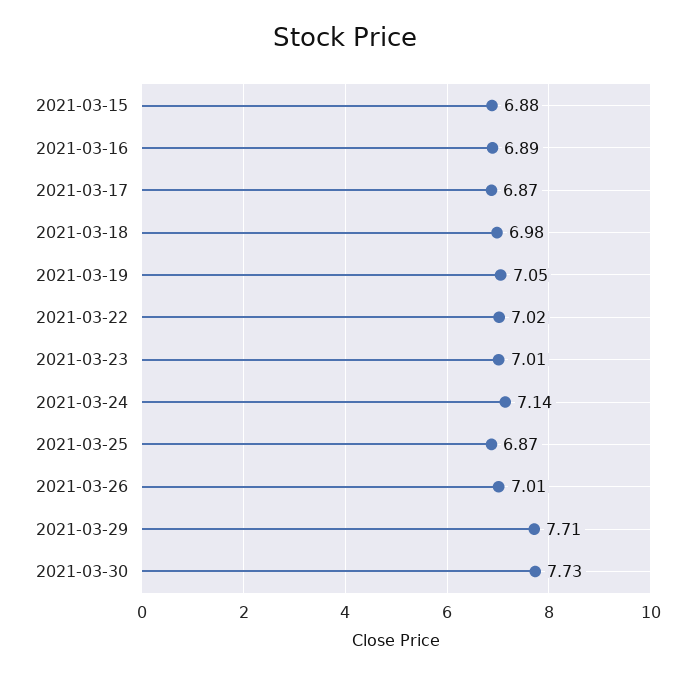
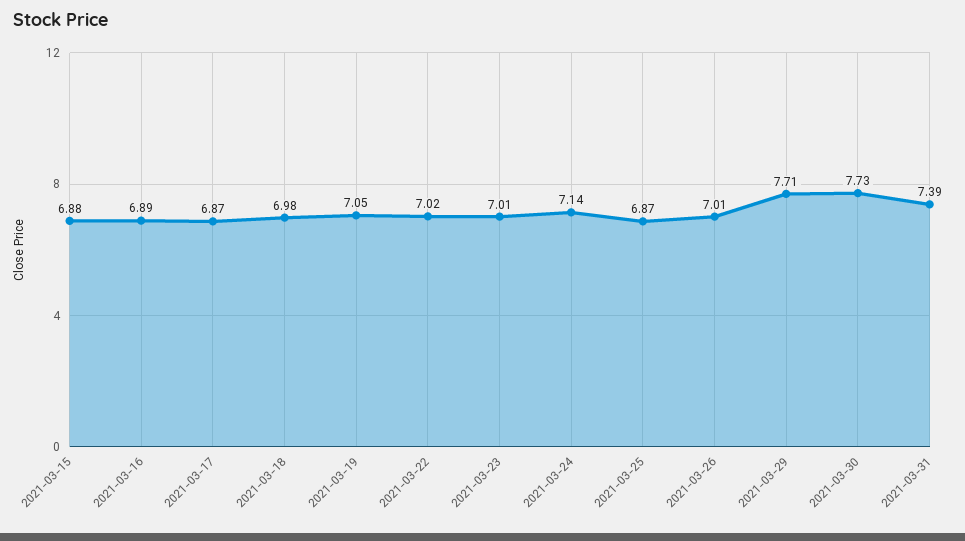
2021-03-31: none -> 7.39

